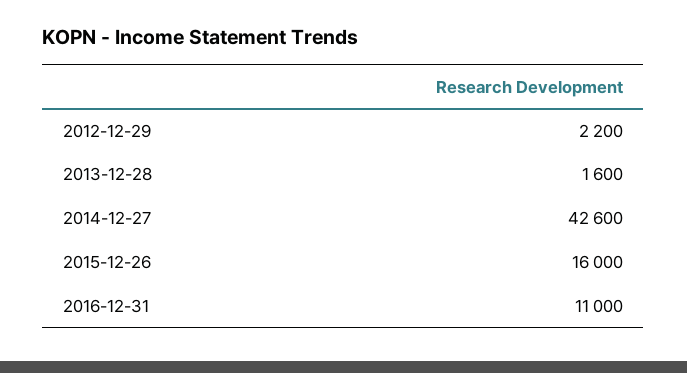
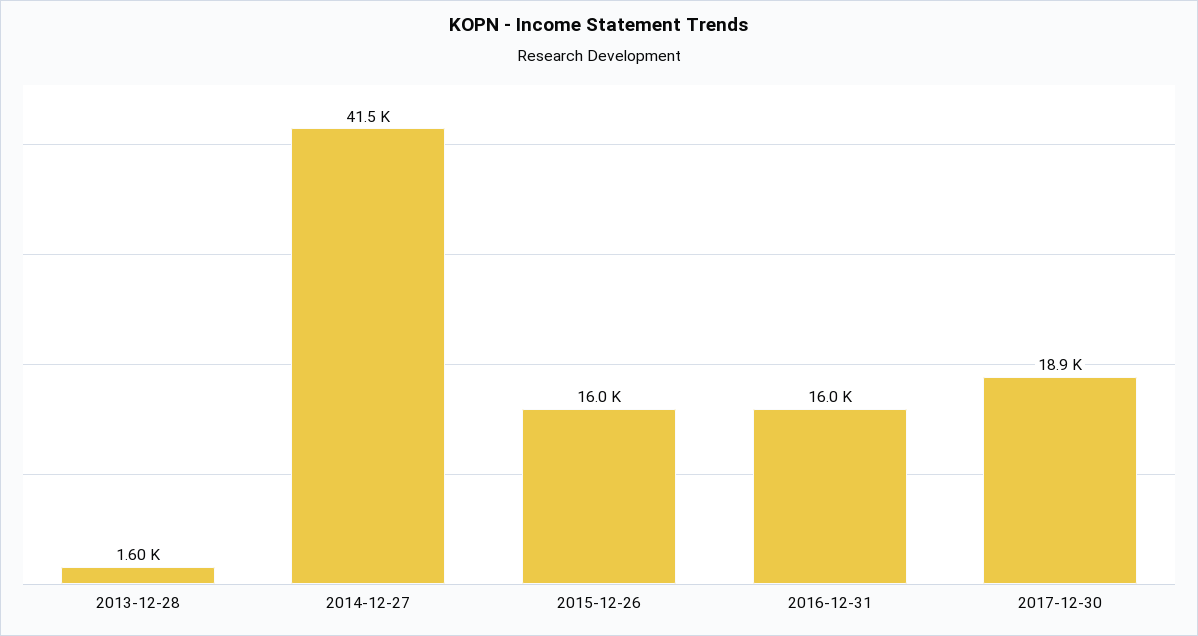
2012-12-29: 2200 -> none
2014-12-27: 42600 -> 41500
2016-12-31: 11000 -> 16000
2017-12-30: none -> 18900

